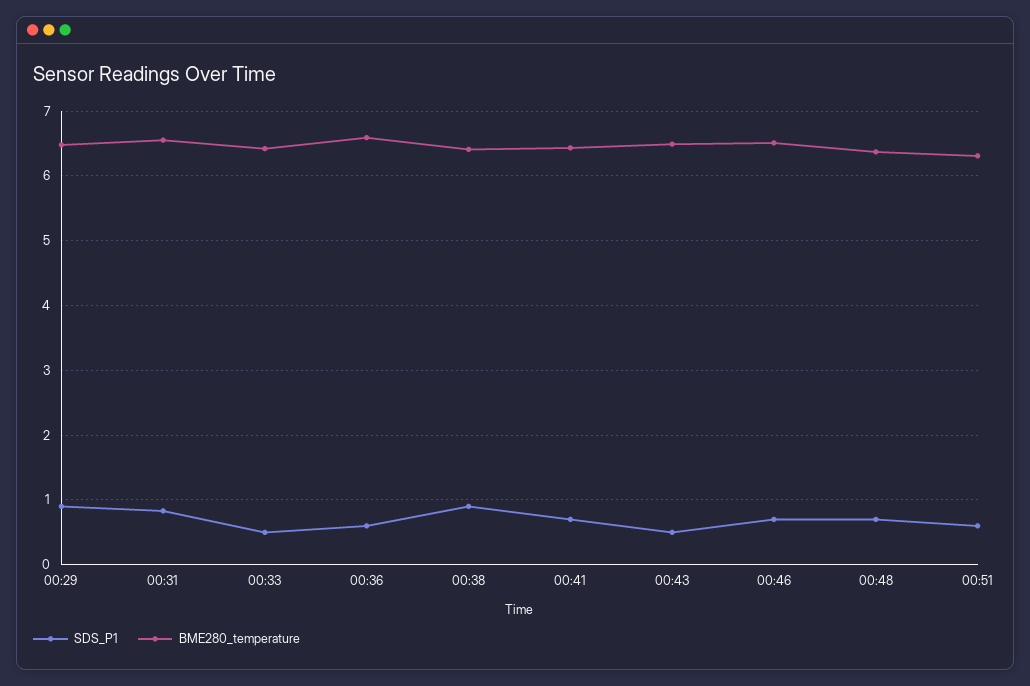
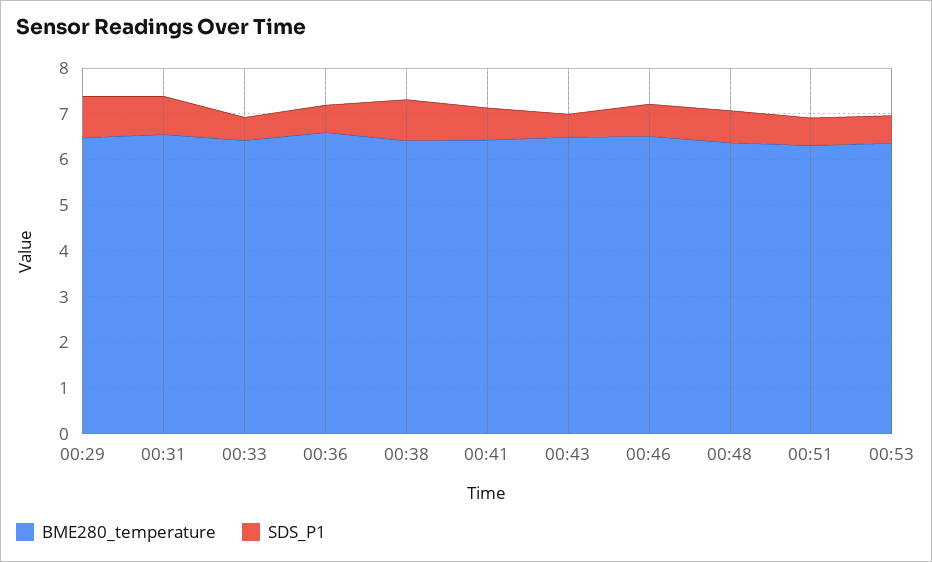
BME280_temperature, 00:53: none -> 6.4
SDS_P1, 00:53: none -> 0.6

